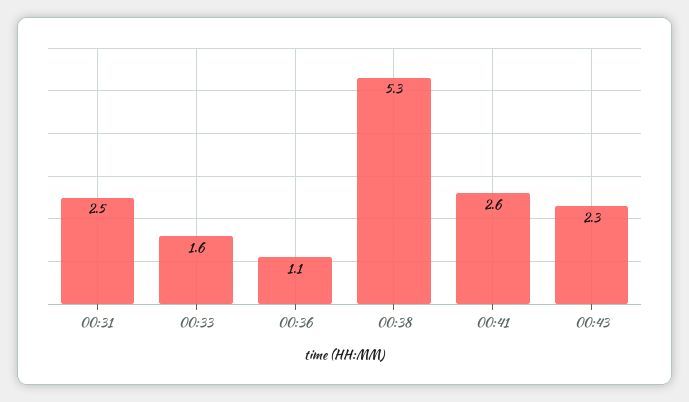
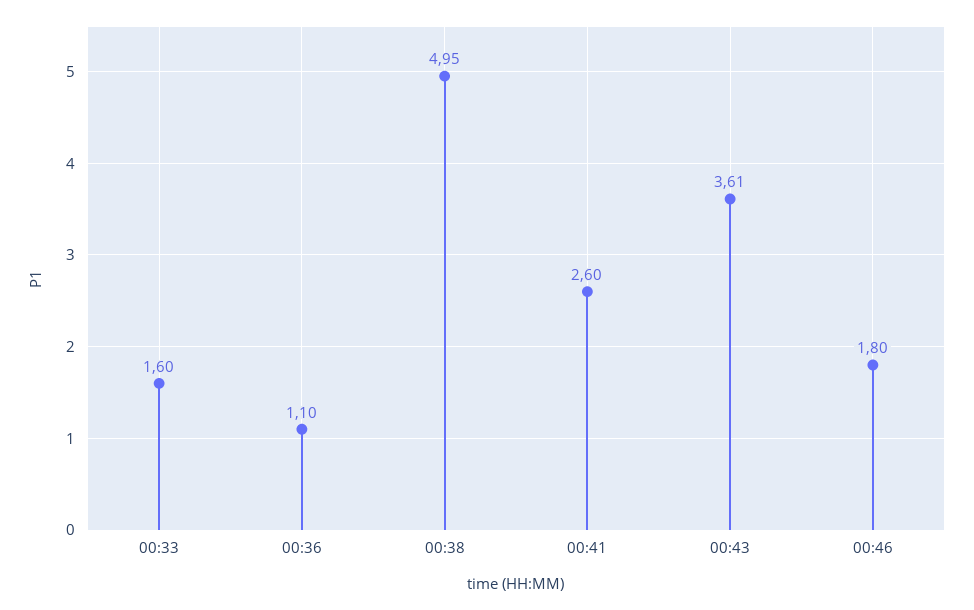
00:31: 2.5 -> none
00:38: 5.3 -> 4.95
00:43: 2.3 -> 3.61
00:46: none -> 1.8

